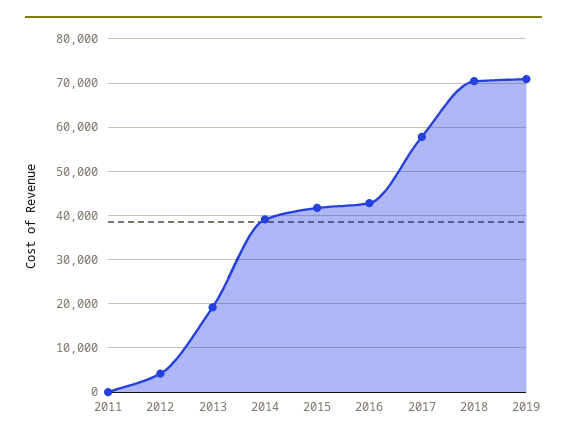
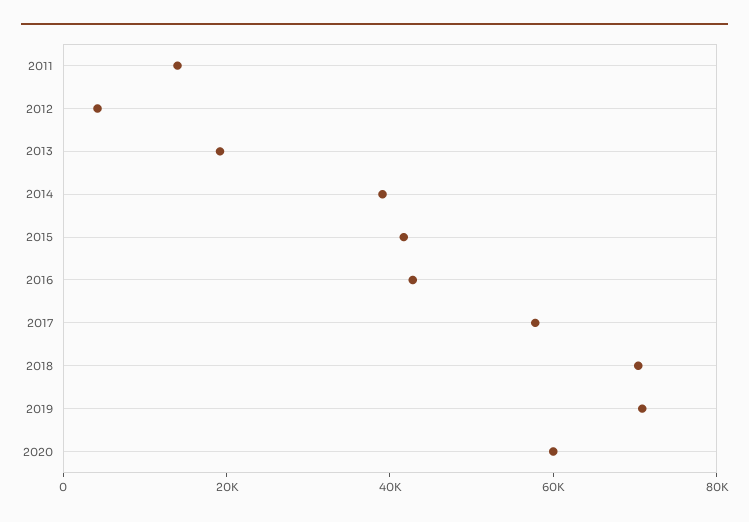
2011: 0 -> 15000
2020: none -> 60000

